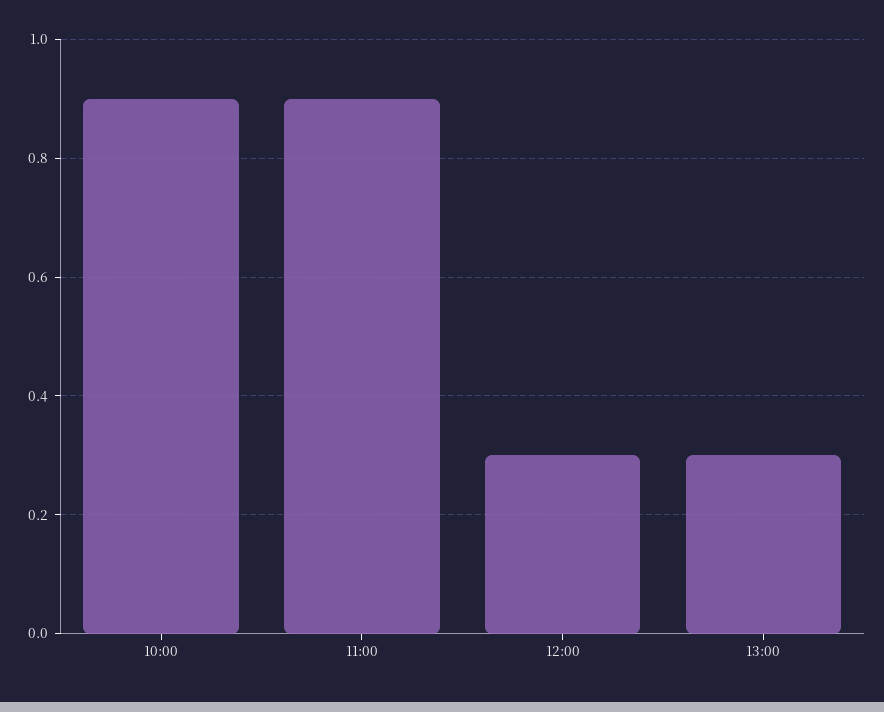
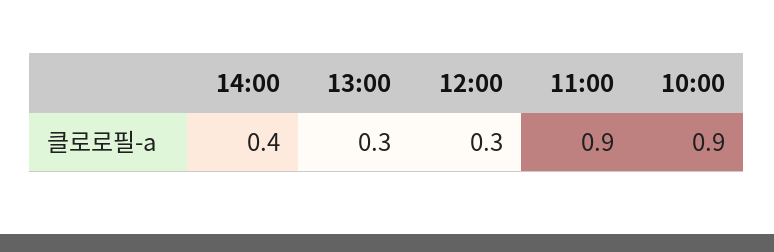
14:00: none -> 0.4

